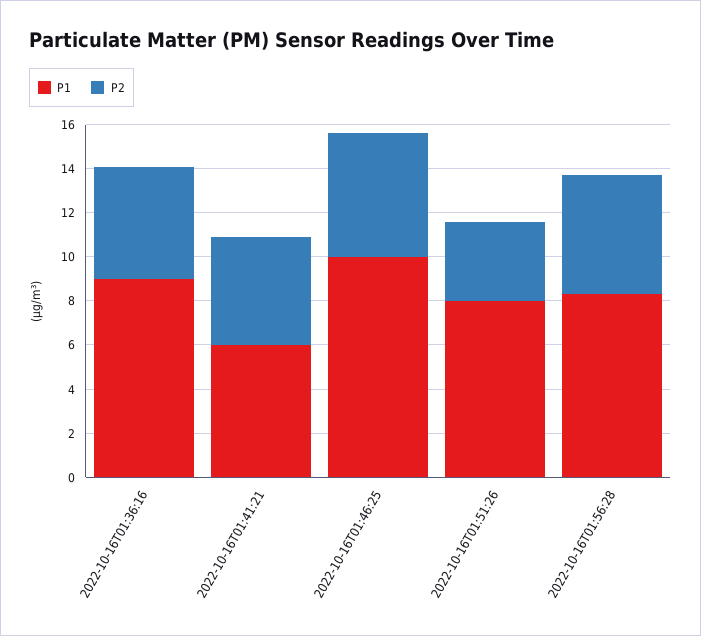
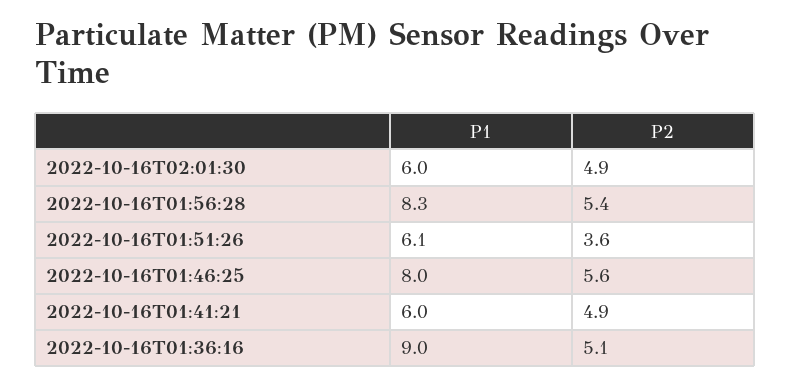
P1, 2022-10-16T01:46:25: 10 -> 8
P1, 2022-10-16T01:51:26: 8 -> 6.1
P1, 2022-10-16T02:01:30: none -> 6
P2, 2022-10-16T02:01:30: none -> 4.9

